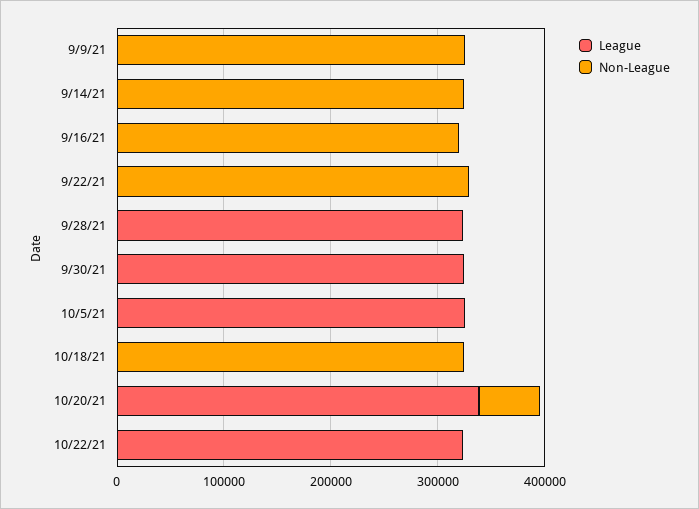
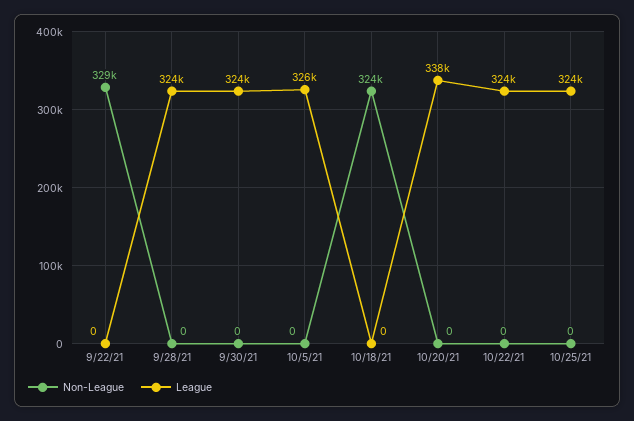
League, 9/9/21: 0 -> none
Non-League, 9/9/21: 320000 -> none
League, 9/14/21: 0 -> none
Non-League, 9/14/21: 320000 -> none
League, 9/16/21: 0 -> none
Non-League, 9/16/21: 320000 -> none
Non-League, 10/20/21: 60000 -> 0
Non-League, 10/25/21: none -> 0
League, 10/25/21: none -> 324000

